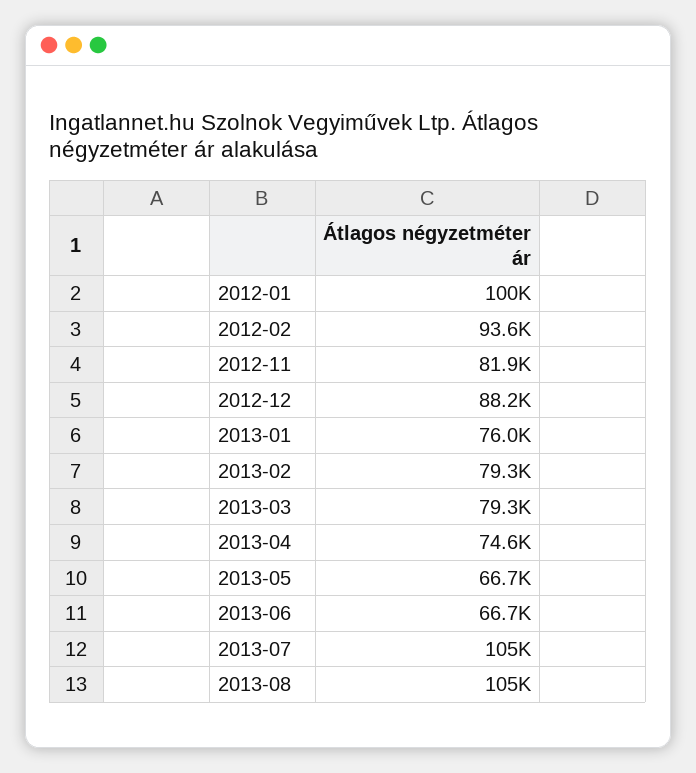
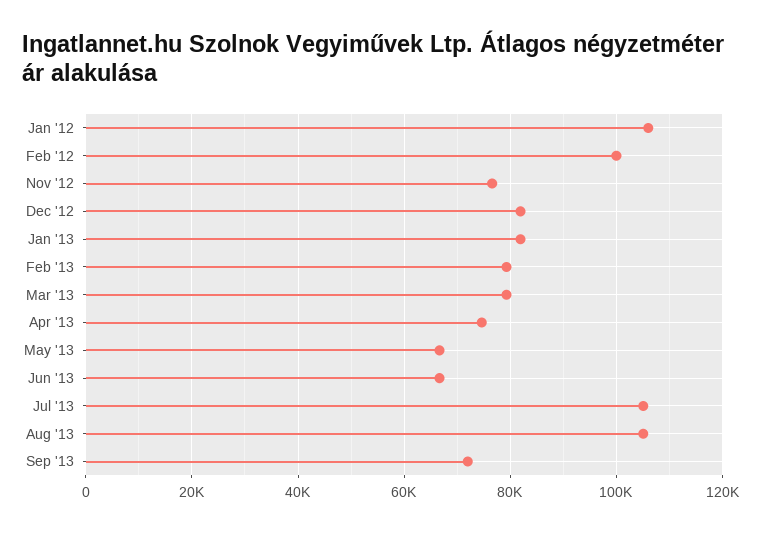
2012-01: 100000 -> 106000
2012-02: 93600 -> 100000
2012-11: 81900 -> 76000
2012-12: 88200 -> 82000
2013-01: 76000 -> 82000
Sep '13: none -> 72000

